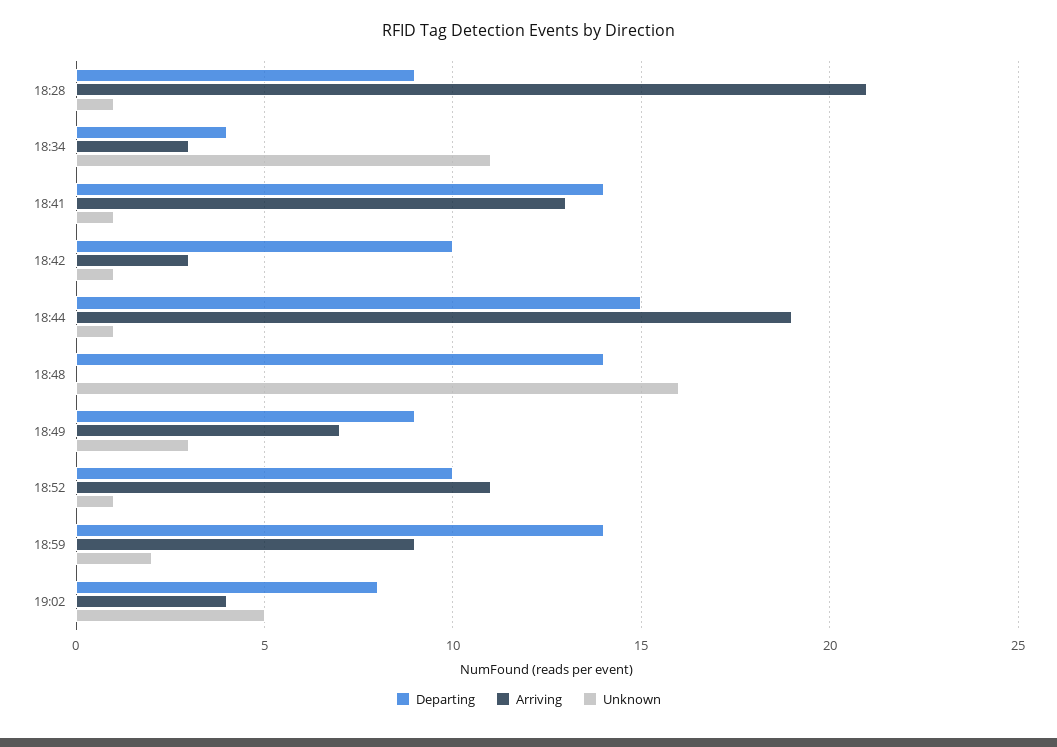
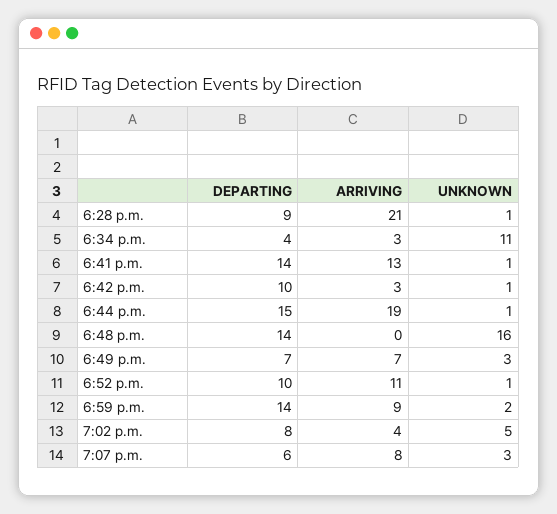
Departing, 18:49: 9 -> 7
Departing, 7:07 p.m.: none -> 6
Arriving, 7:07 p.m.: none -> 8
Unknown, 7:07 p.m.: none -> 3

